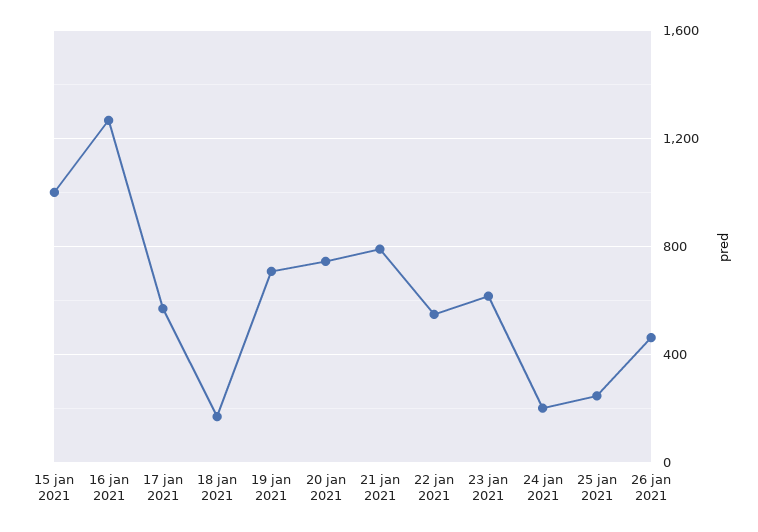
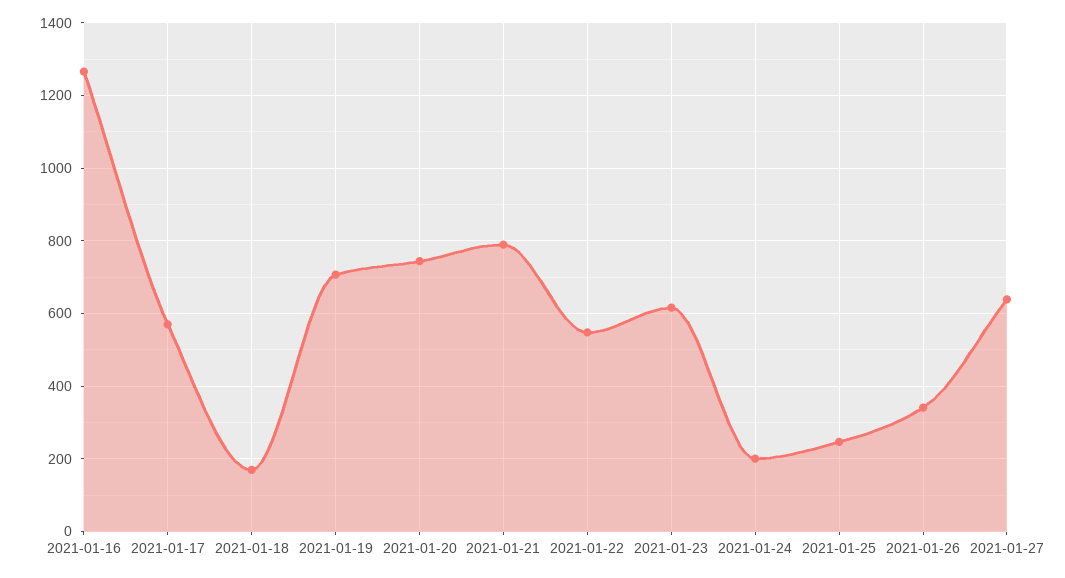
15 jan 2021: 1000 -> none
26 jan 2021: 450 -> 340
2021-01-27: none -> 640

